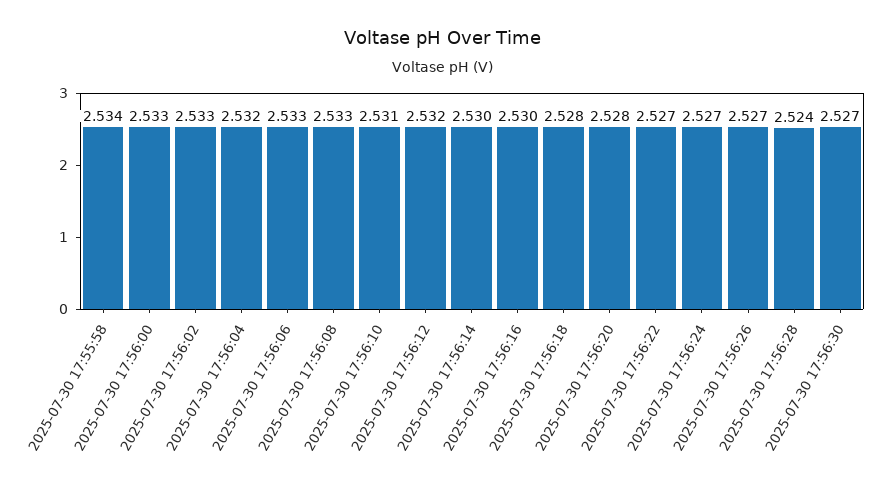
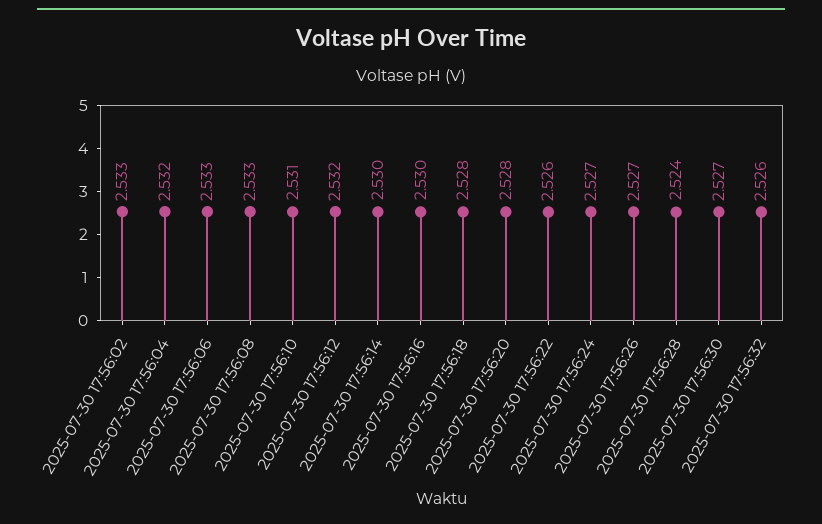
2025-07-30 17:55:58: 2.534 -> none
2025-07-30 17:56:00: 2.533 -> none
2025-07-30 17:56:22: 2.527 -> 2.526
2025-07-30 17:56:32: none -> 2.526

